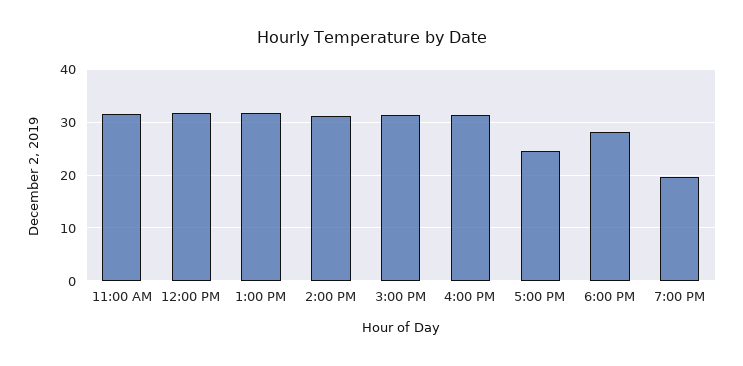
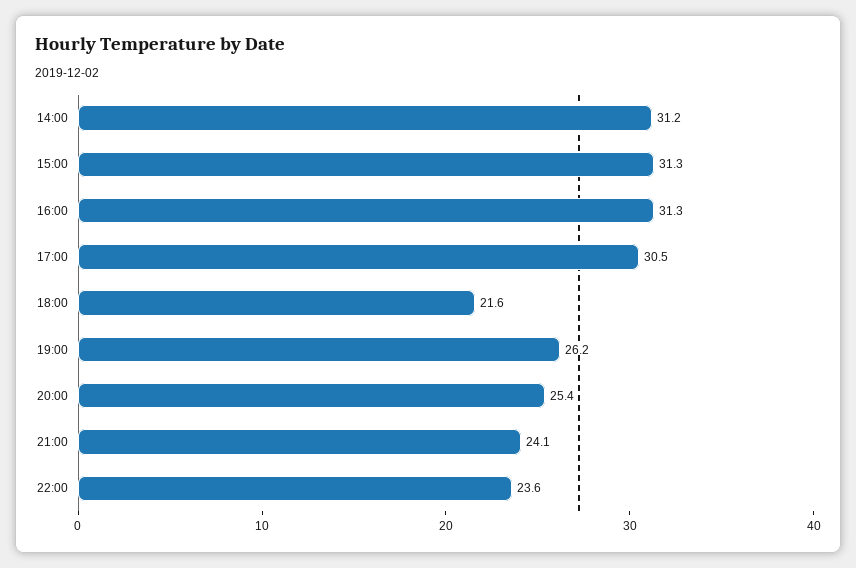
11:00 AM: 32 -> none
12:00 PM: 32 -> none
1:00 PM: 32 -> none
5:00 PM: 24 -> 30.5
6:00 PM: 28 -> 21.6
7:00 PM: 20 -> 26.2
20:00: none -> 25.4
21:00: none -> 24.1
22:00: none -> 23.6

